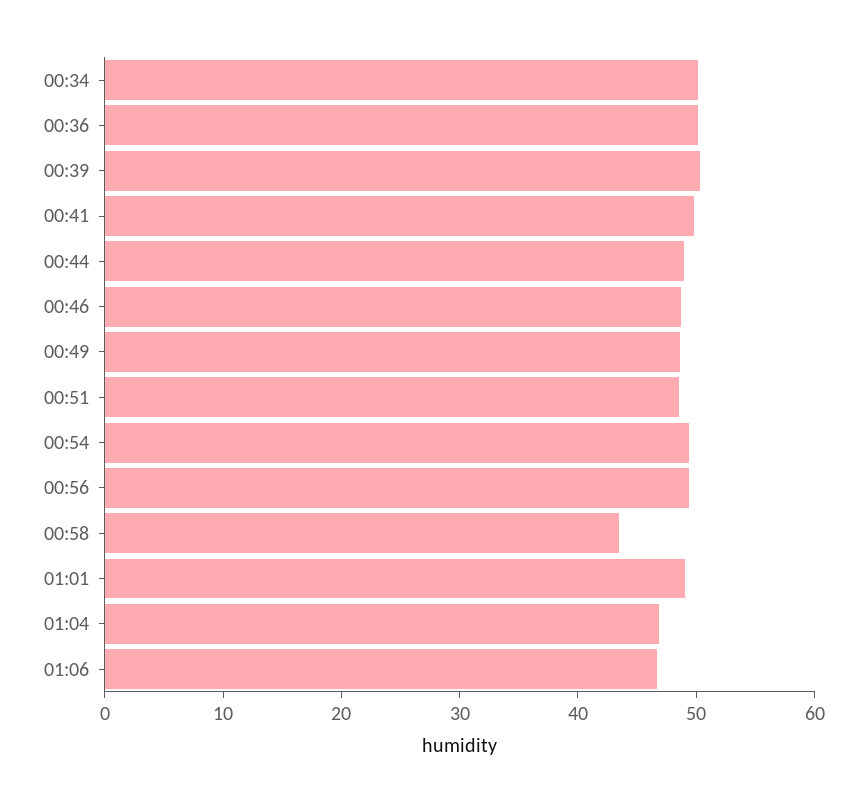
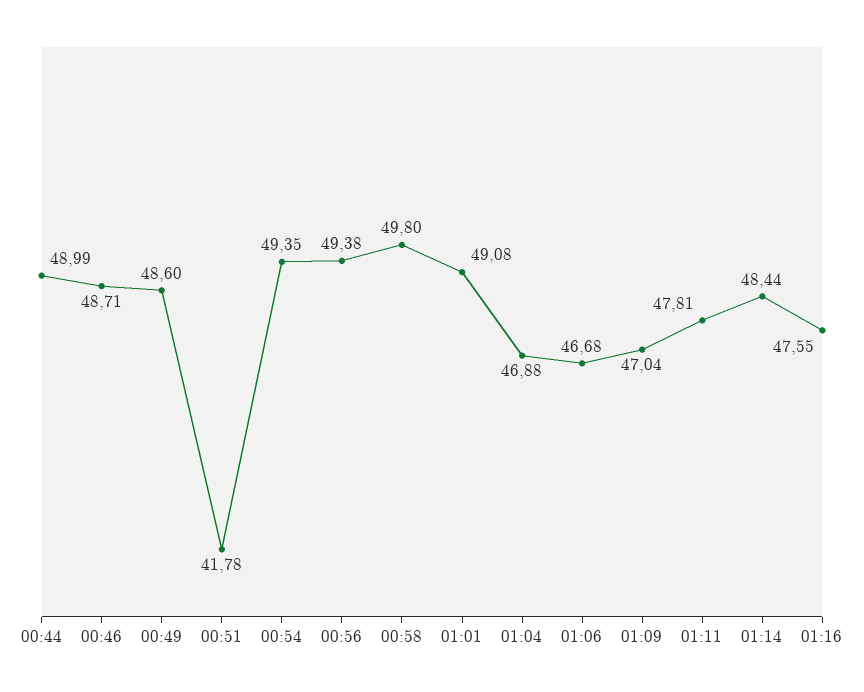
00:34: 50 -> none
00:36: 50 -> none
00:39: 50 -> none
00:41: 50 -> none
00:51: 48 -> 41.78
00:58: 44 -> 49.8
01:09: none -> 47.04
01:11: none -> 47.81
01:14: none -> 48.44
01:16: none -> 47.55

